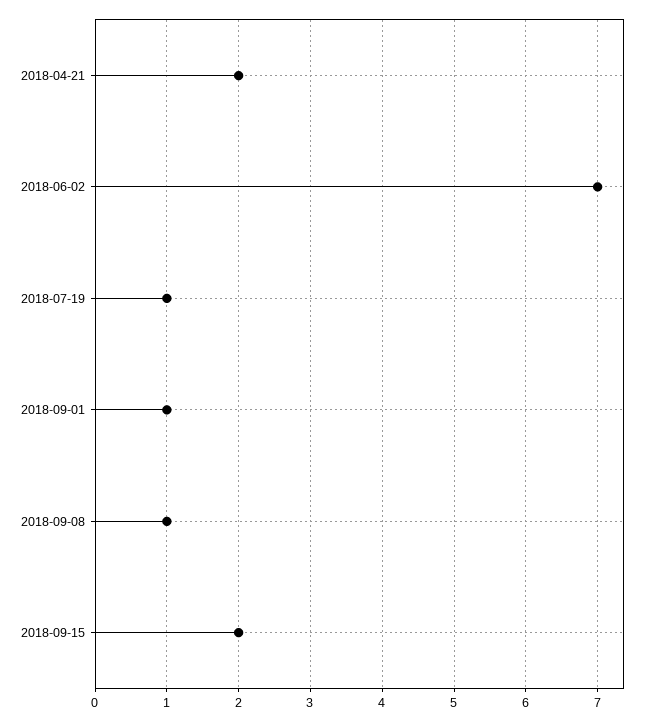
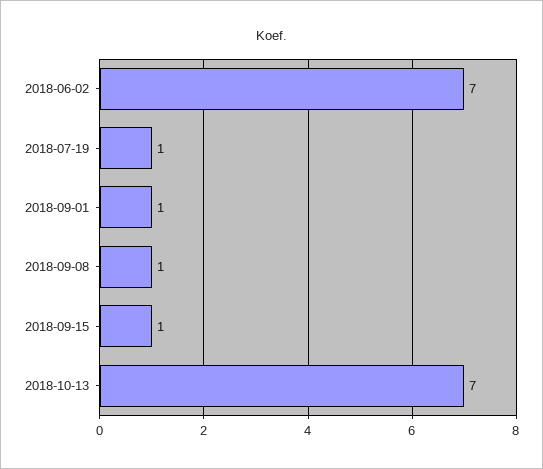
2018-04-21: 2 -> none
2018-09-15: 2 -> 1
2018-10-13: none -> 7

